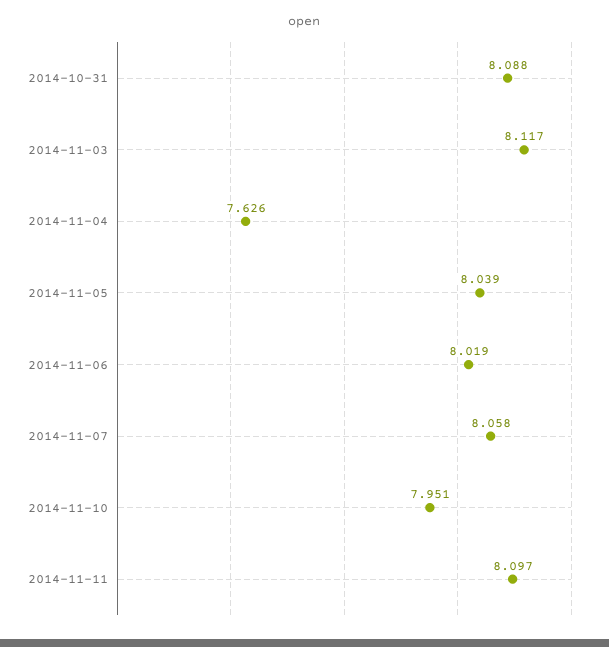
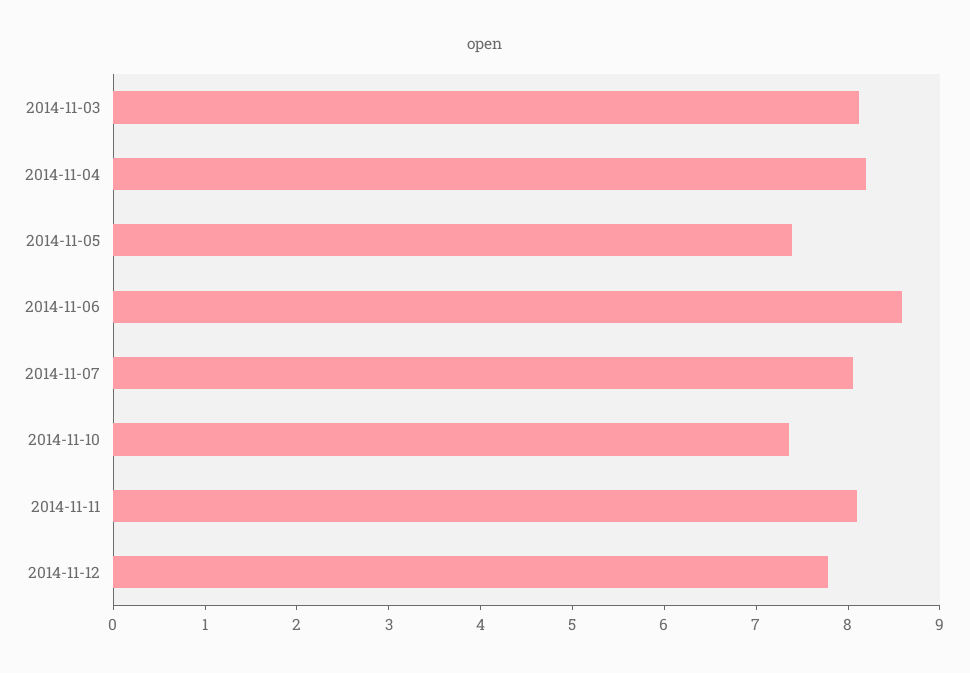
2014-10-31: 8.088 -> none
2014-11-04: 7.626 -> 8.2
2014-11-05: 8.039 -> 7.4
2014-11-06: 8.019 -> 8.6
2014-11-10: 7.951 -> 7.4
2014-11-12: none -> 7.8

